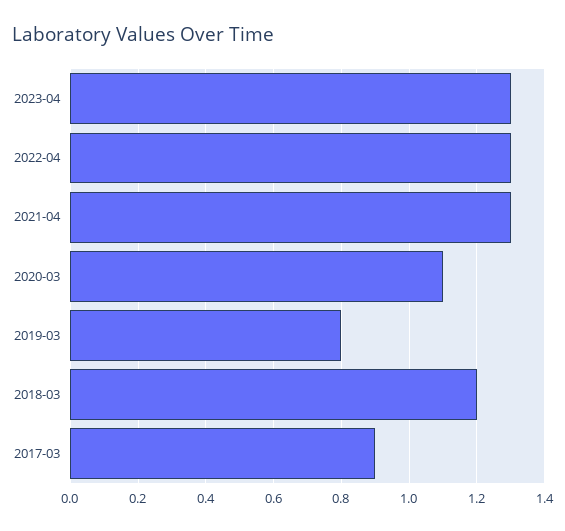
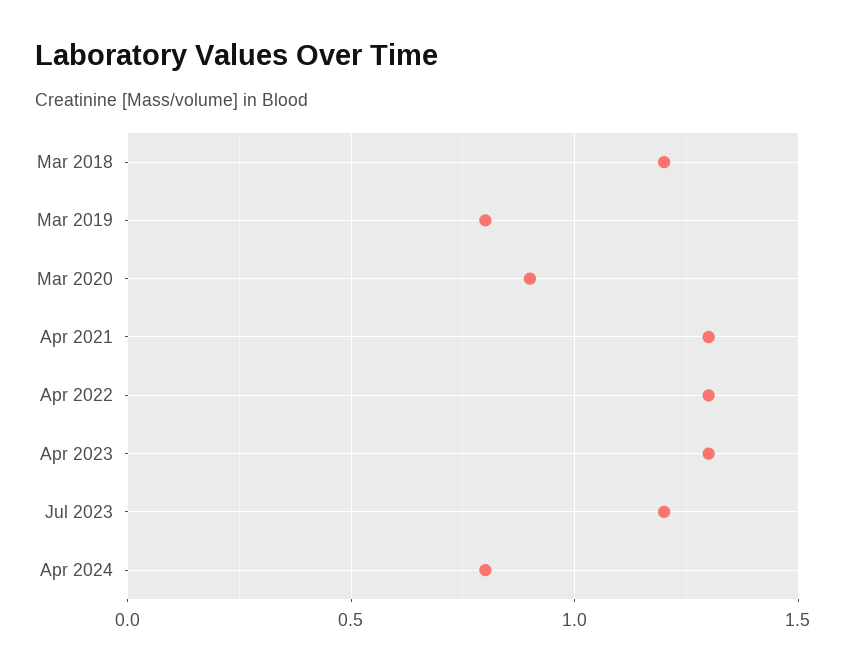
2020-03: 1.1 -> 0.9
2017-03: 0.9 -> none
Jul 2023: none -> 1.2
Apr 2024: none -> 0.8

